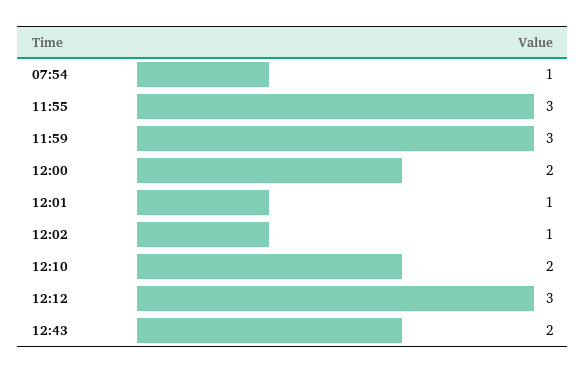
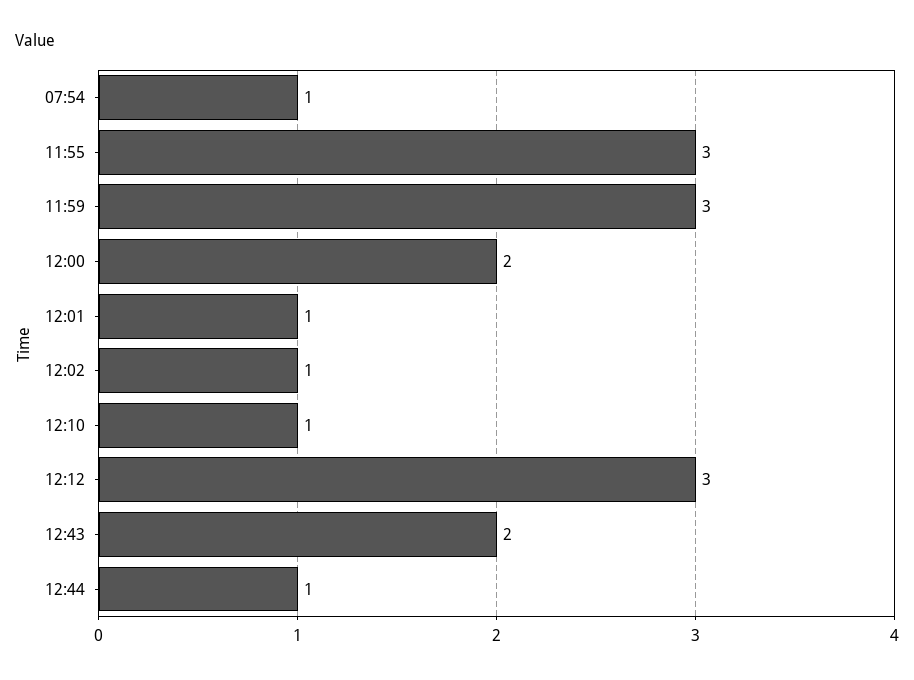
12:10: 2 -> 1
12:44: none -> 1

